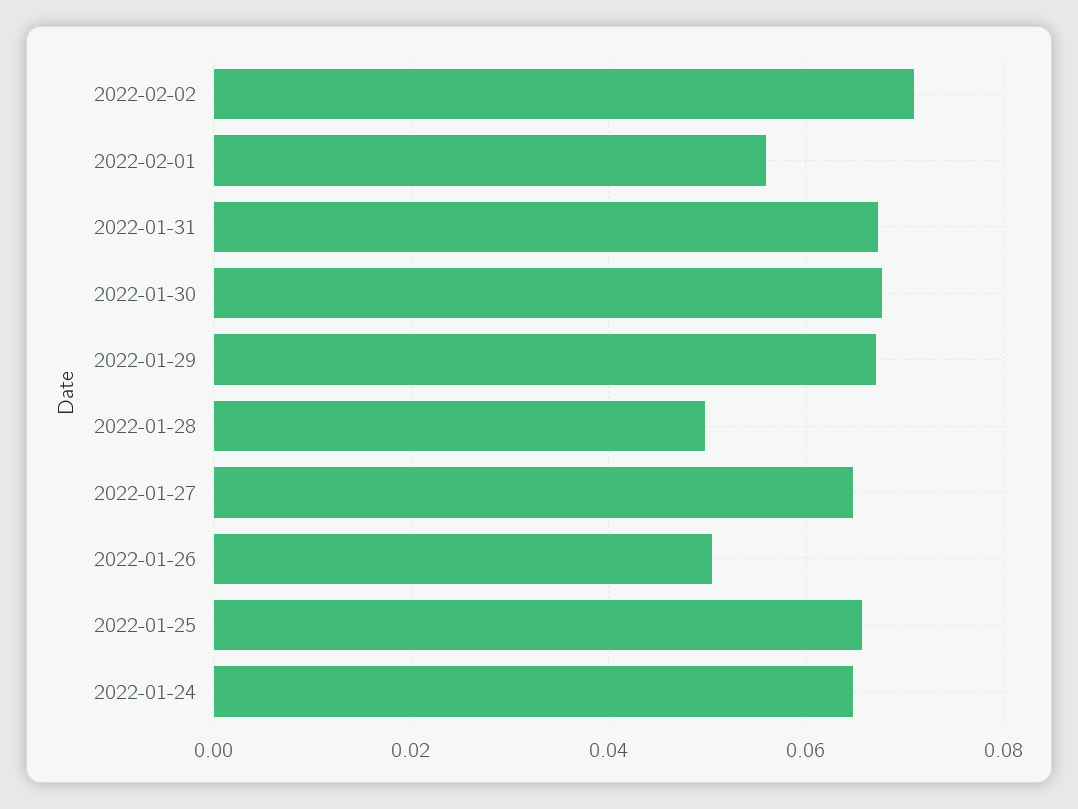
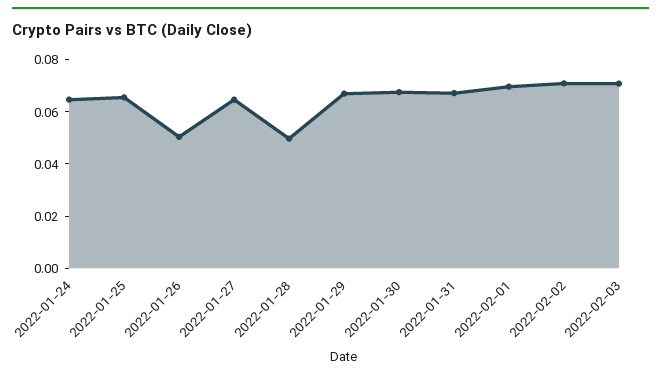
2022-02-01: 0.056 -> 0.07
2022-02-03: none -> 0.07

